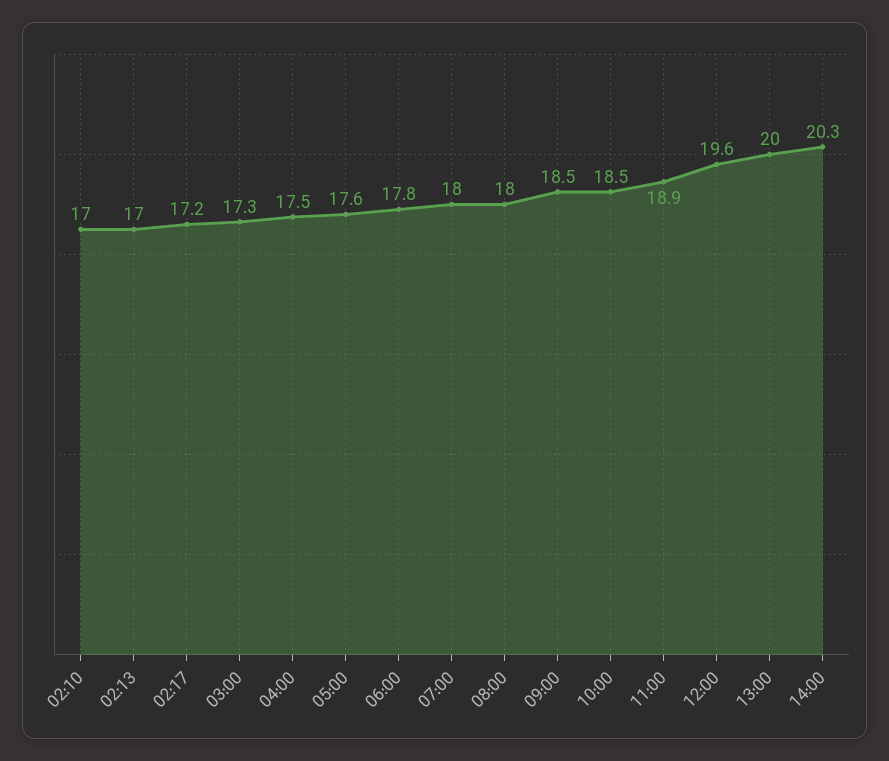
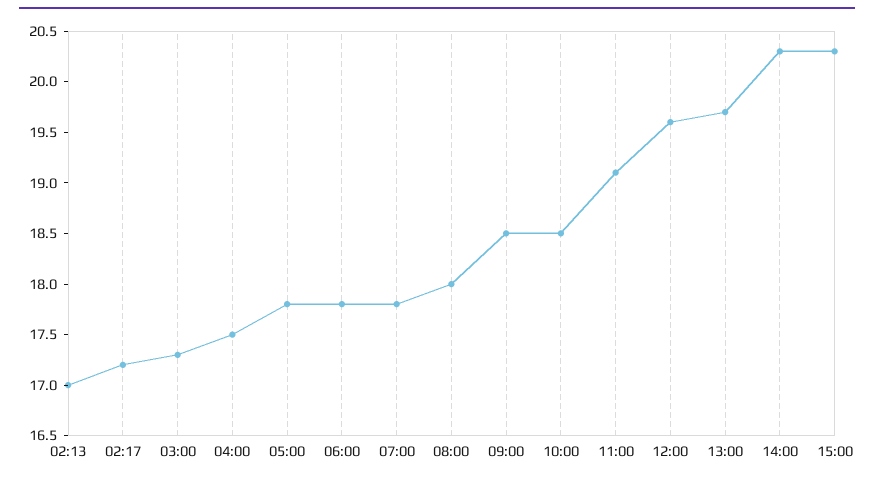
02:10: 17 -> none
05:00: 17.6 -> 17.8
07:00: 18 -> 17.8
11:00: 18.9 -> 19.1
13:00: 20 -> 19.7
15:00: none -> 20.3

